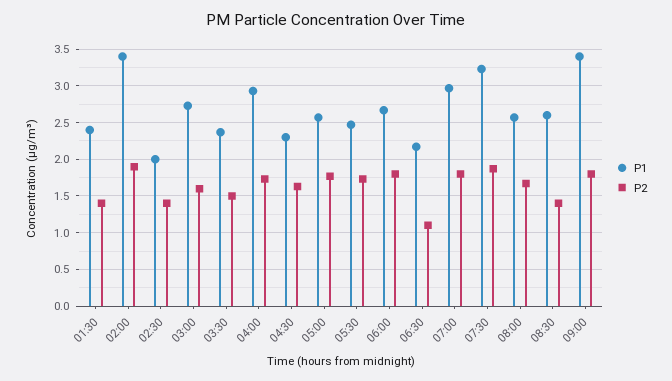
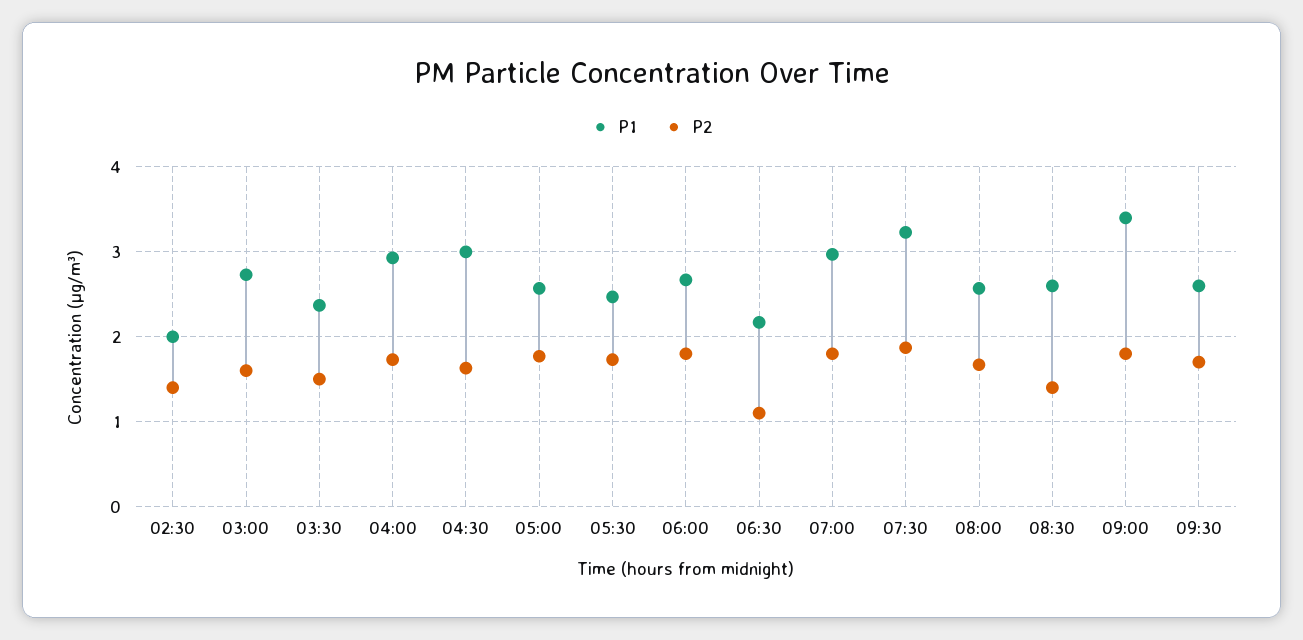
P1, 01:30: 2.4 -> none
P2, 01:30: 1.4 -> none
P1, 02:00: 3.4 -> none
P2, 02:00: 1.9 -> none
P1, 04:30: 2.3 -> 3
P1, 09:30: none -> 2.6
P2, 09:30: none -> 1.7

